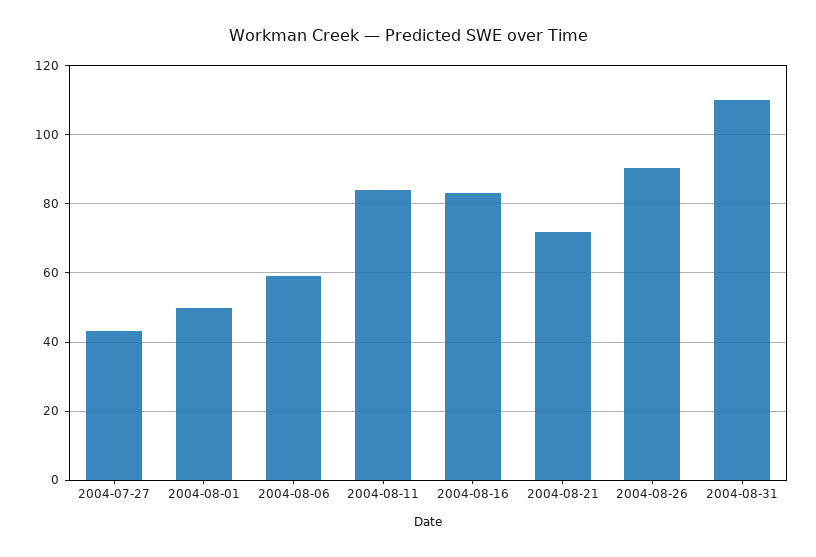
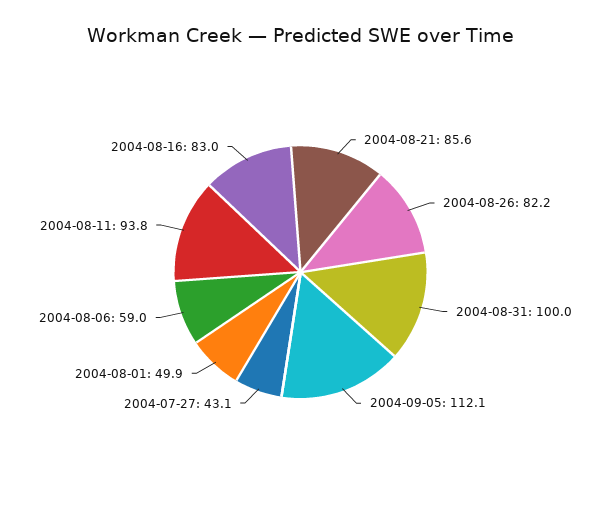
2004-08-11: 84 -> 93.8
2004-08-21: 72 -> 85.6
2004-08-26: 90 -> 82.2
2004-08-31: 110 -> 100
2004-09-05: none -> 112.1

